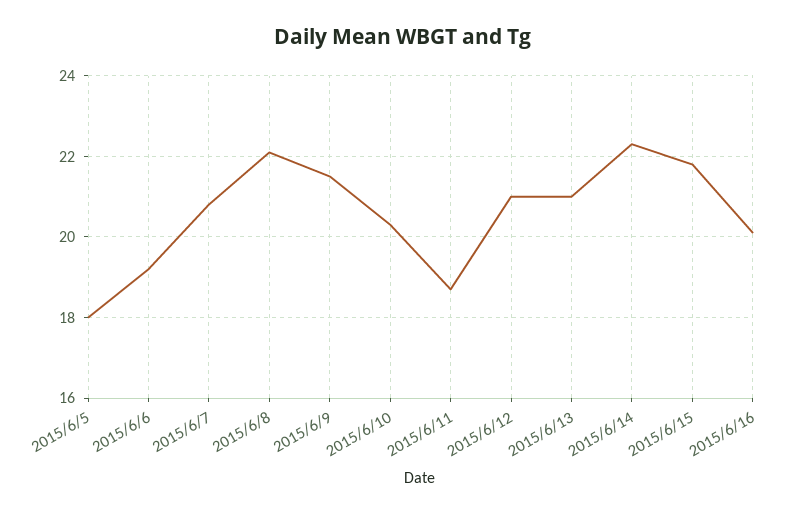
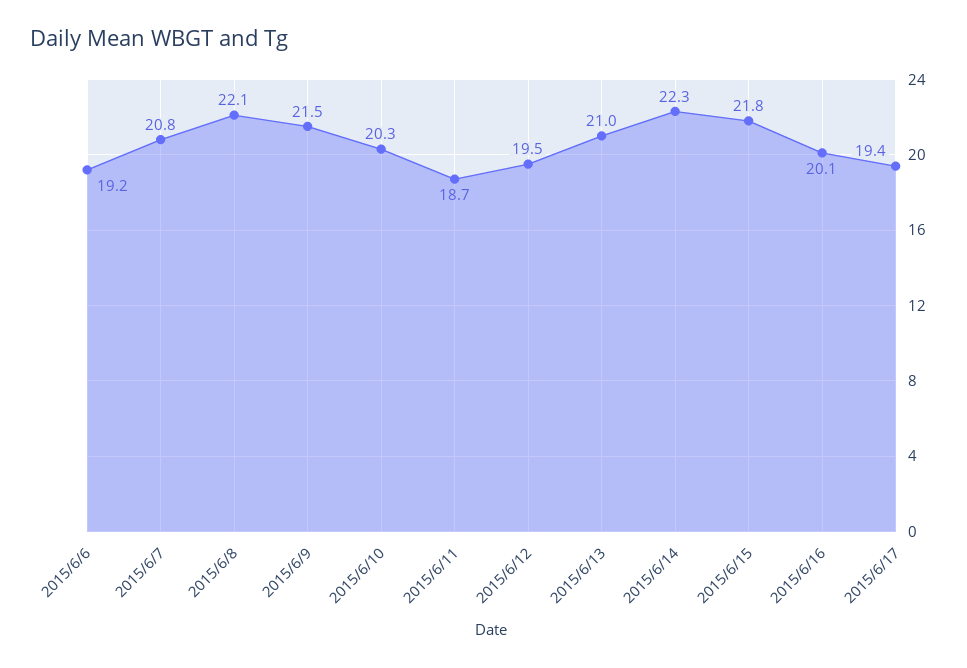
2015/6/5: 18 -> none
2015/6/12: 21 -> 19.5
2015/6/17: none -> 19.4

